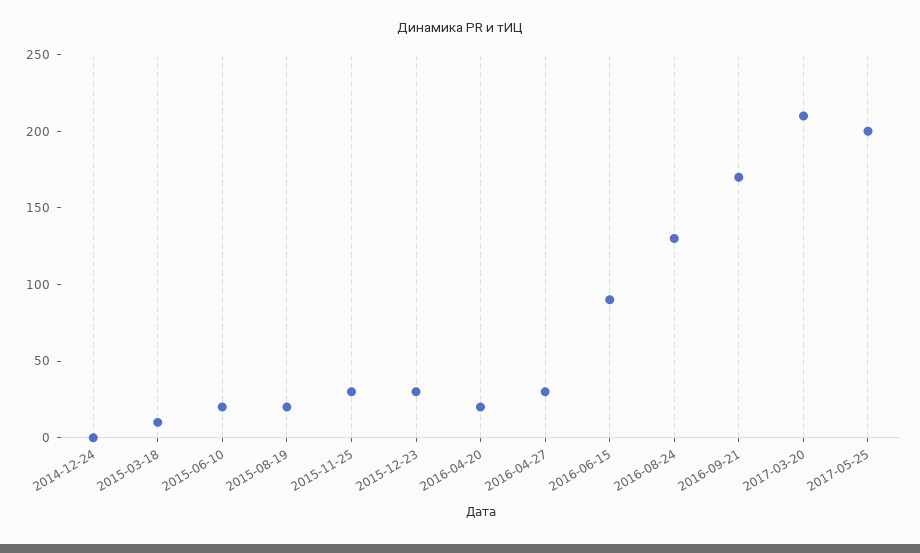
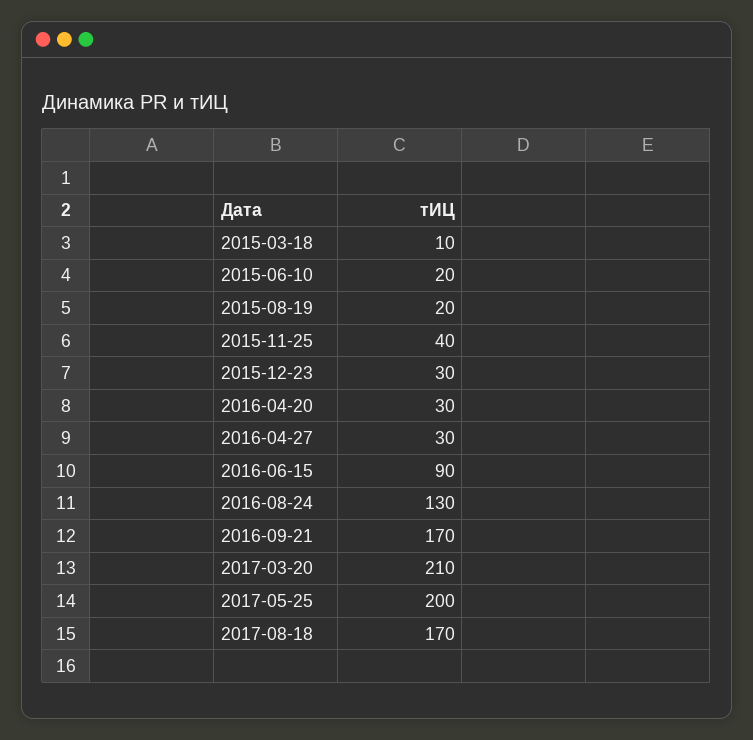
2014-12-24: 0 -> none
2015-11-25: 30 -> 40
2016-04-20: 20 -> 30
2017-08-18: none -> 170

